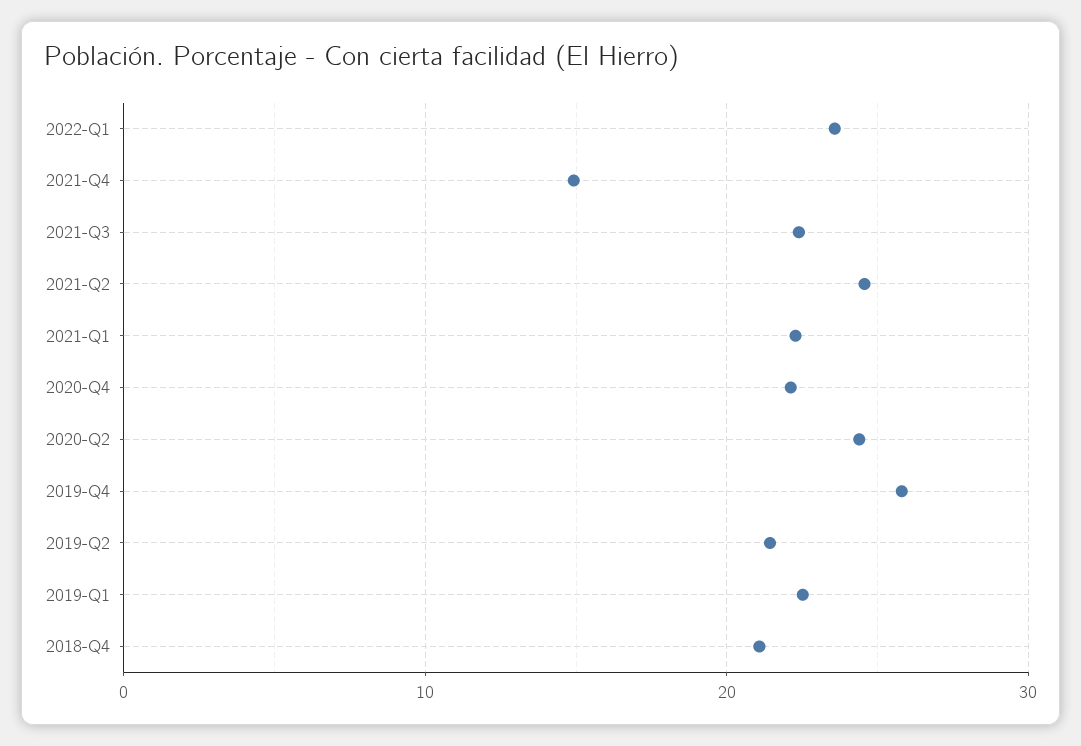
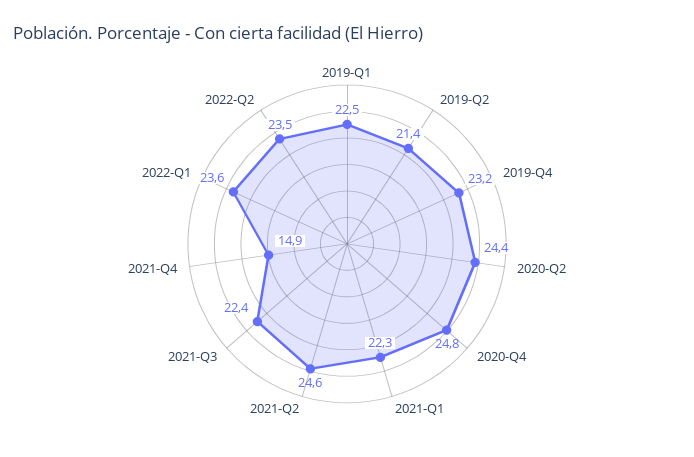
2020-Q4: 22 -> 24.8
2019-Q4: 26 -> 23.2
2018-Q4: 21 -> none
2022-Q2: none -> 23.5

